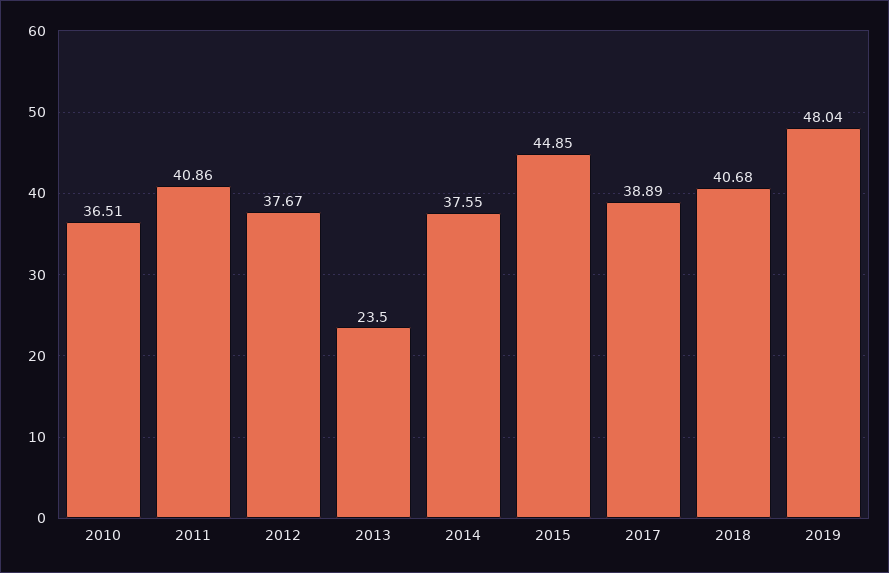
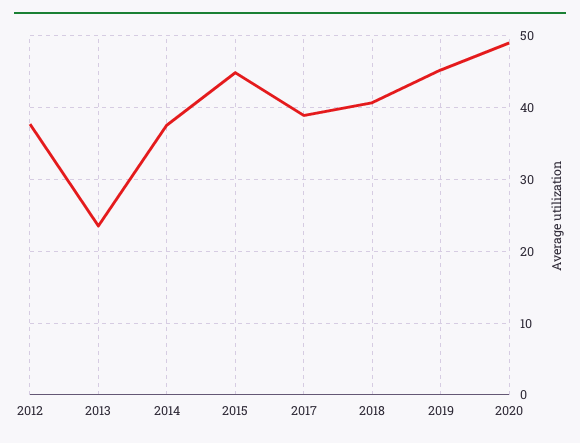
2010: 36.51 -> none
2011: 40.86 -> none
2019: 48.04 -> 45
2020: none -> 49

